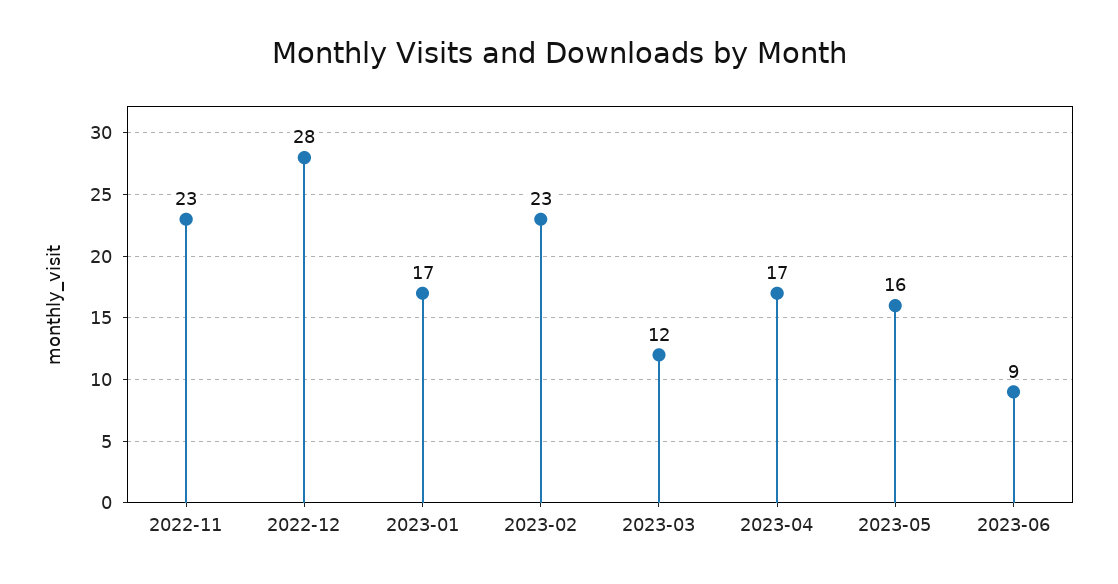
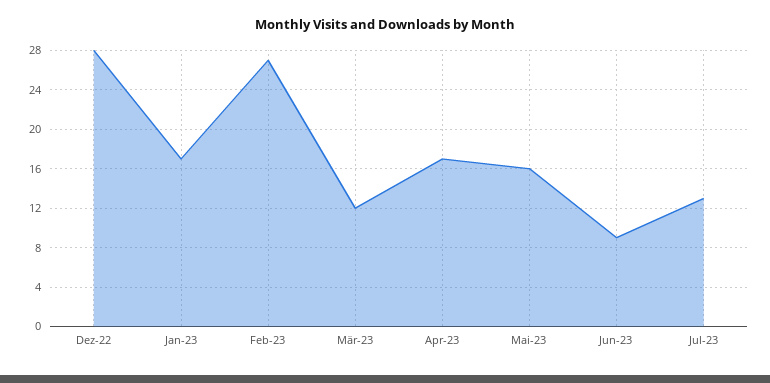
2022-11: 23 -> none
2023-02: 23 -> 27
Jul-23: none -> 13

